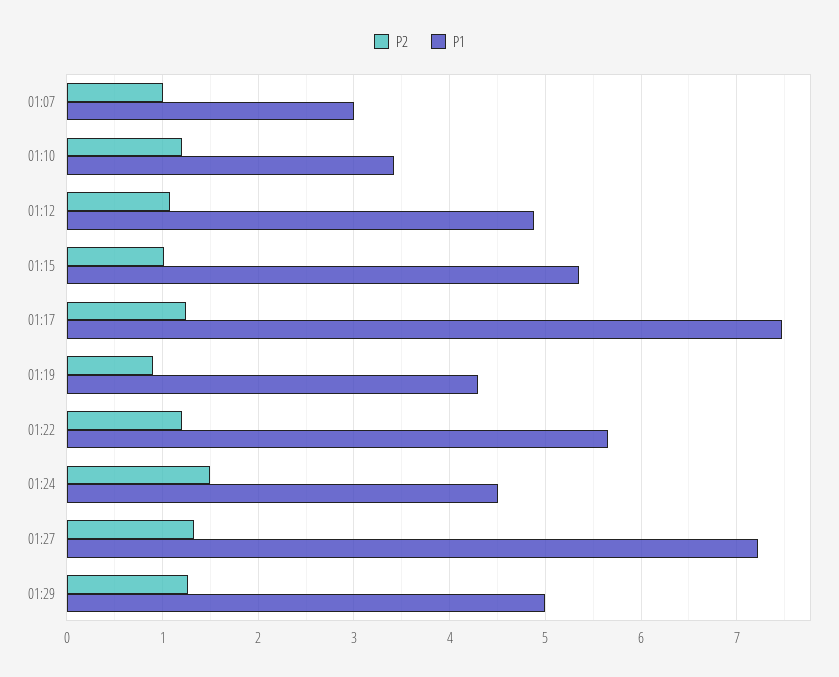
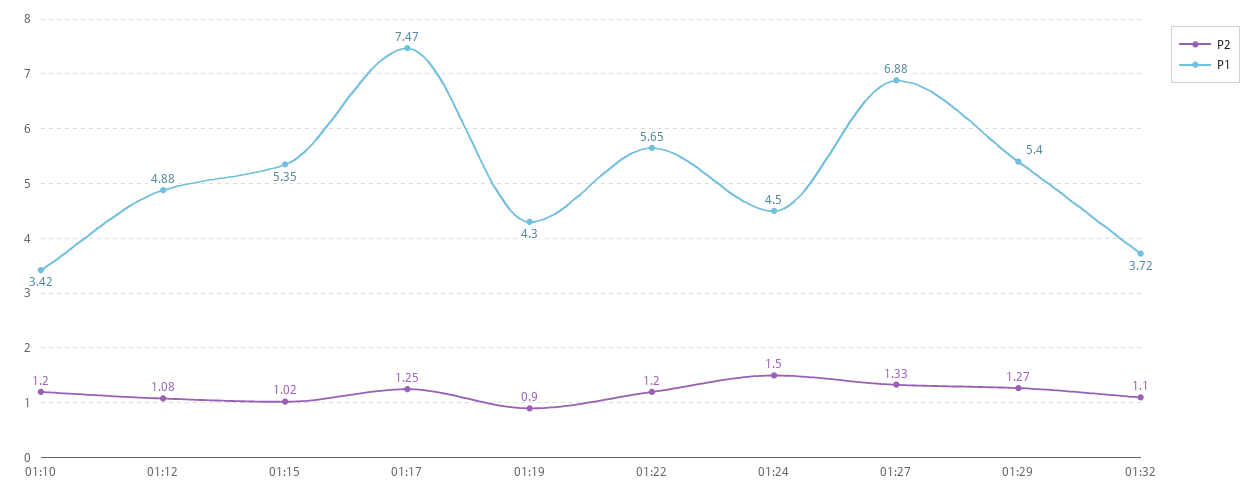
P2, 01:07: 1 -> none
P1, 01:07: 3 -> none
P1, 01:27: 7.2 -> 6.88
P1, 01:29: 5 -> 5.4
P2, 01:32: none -> 1.1
P1, 01:32: none -> 3.72

